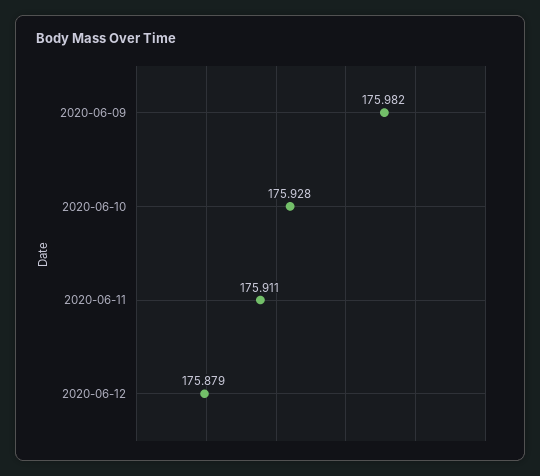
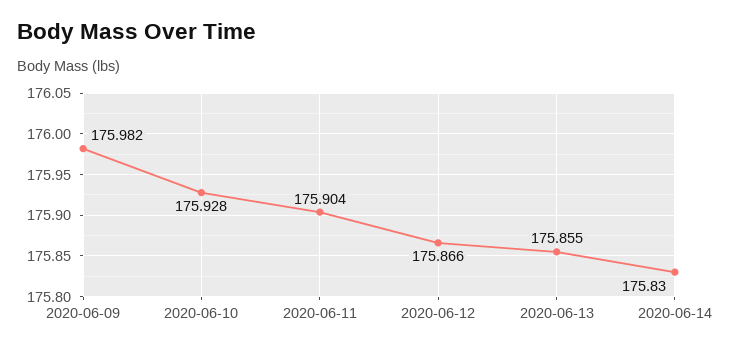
2020-06-11: 175.911 -> 175.904
2020-06-12: 175.879 -> 175.866
2020-06-13: none -> 175.855
2020-06-14: none -> 175.83

